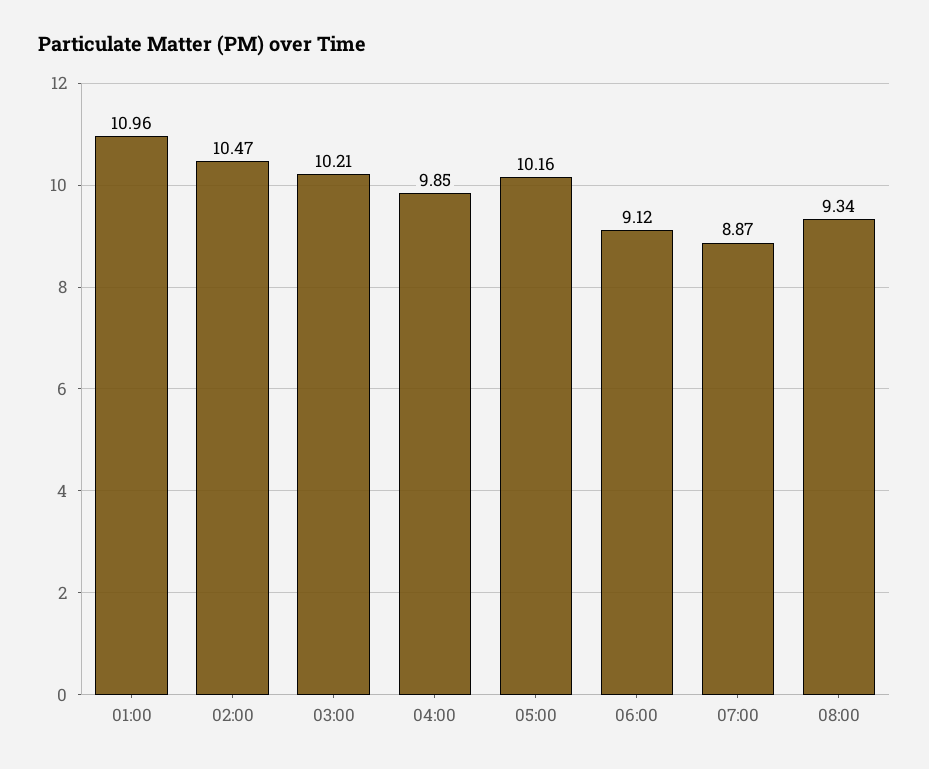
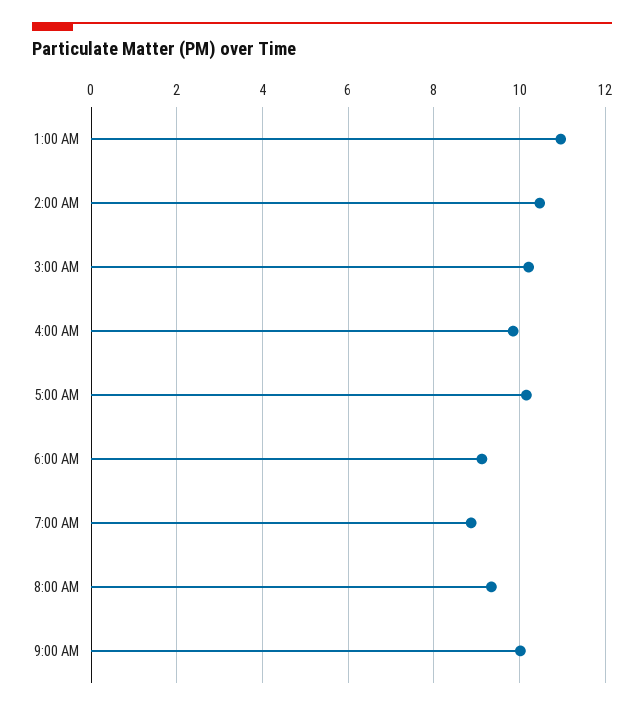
9:00 AM: none -> 10

